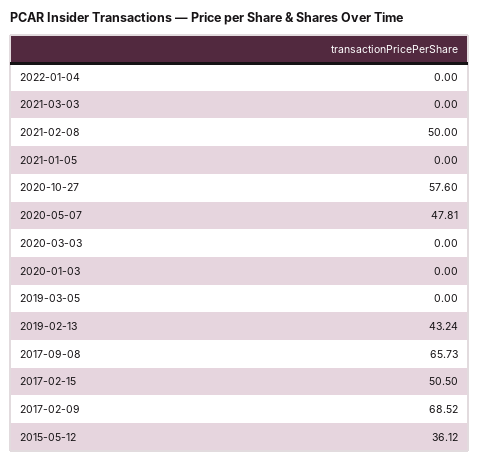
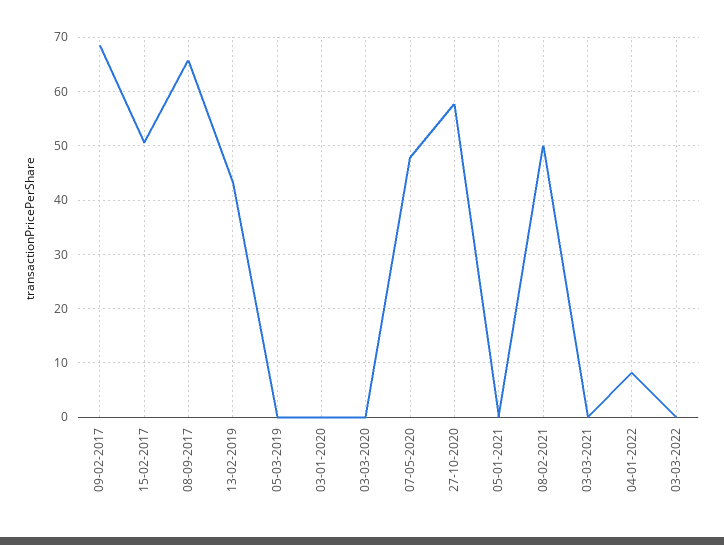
2022-01-04: 0 -> 8
2015-05-12: 36.12 -> none
03-03-2022: none -> 0

